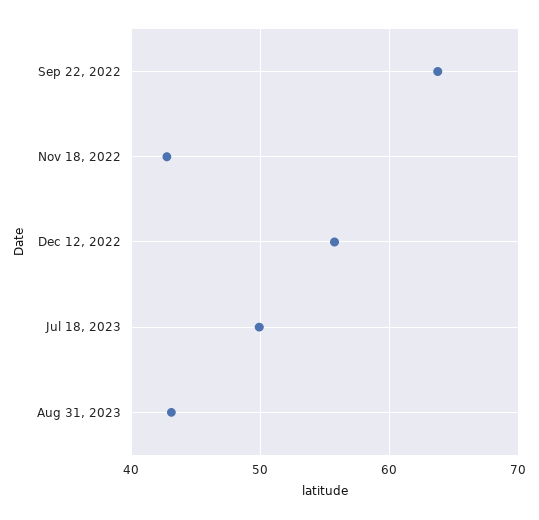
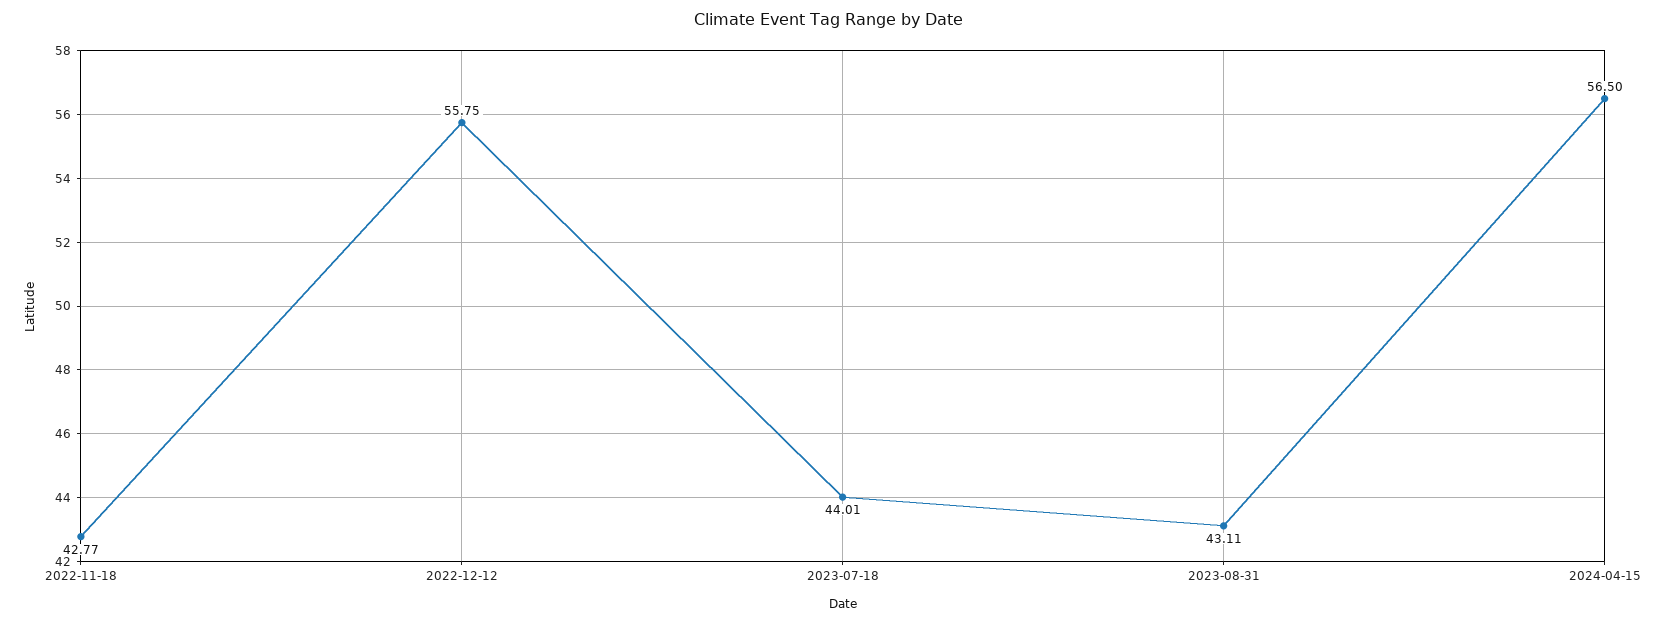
Sep 22, 2022: 64 -> none
Jul 18, 2023: 50 -> 44.01
2024-04-15: none -> 56.5

